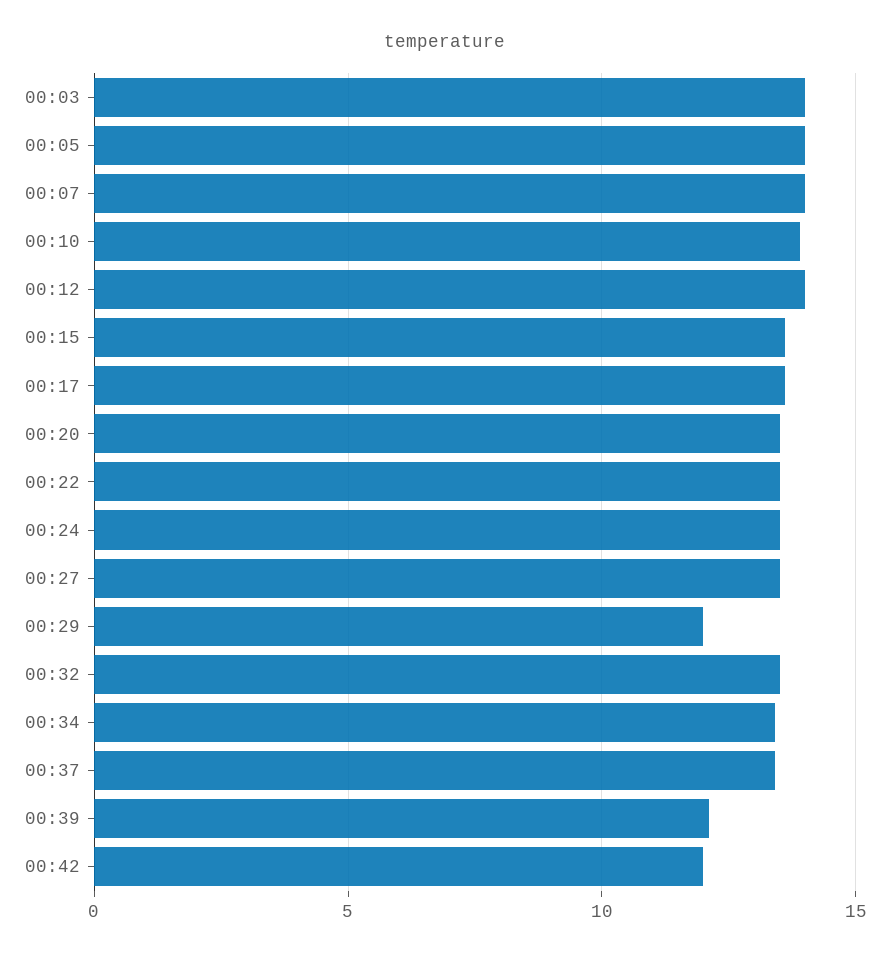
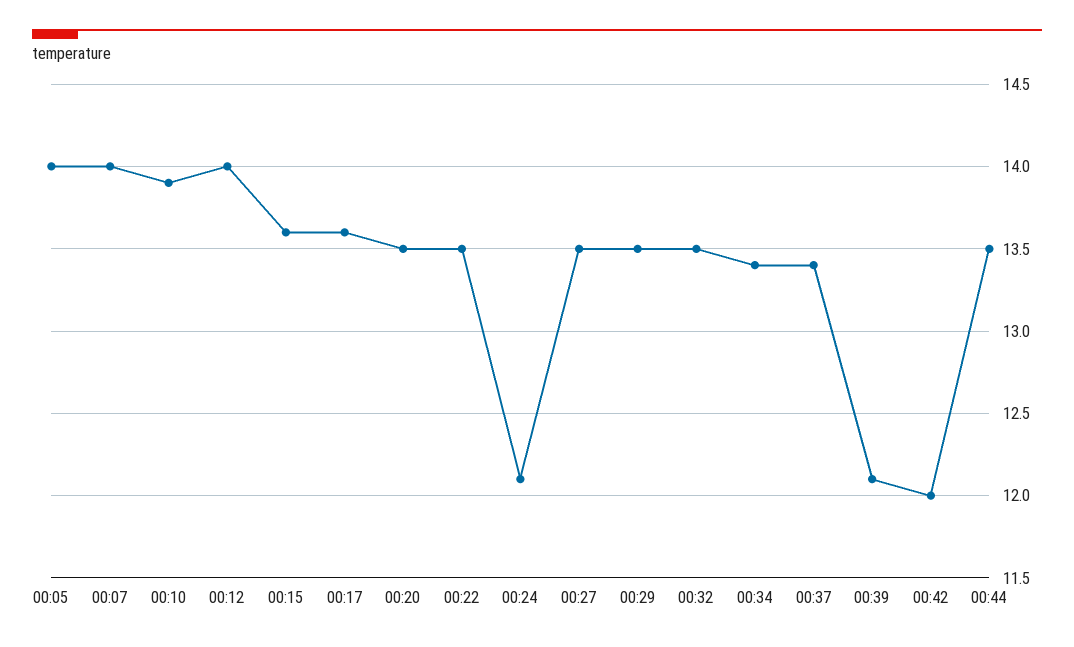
00:03: 14 -> none
00:24: 13.5 -> 12.1
00:29: 12 -> 13.5
00:44: none -> 13.5

